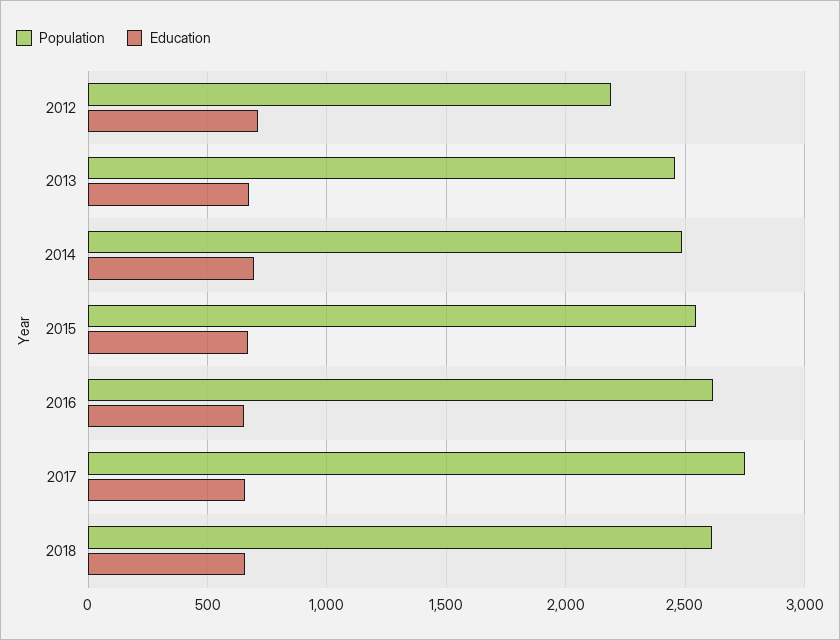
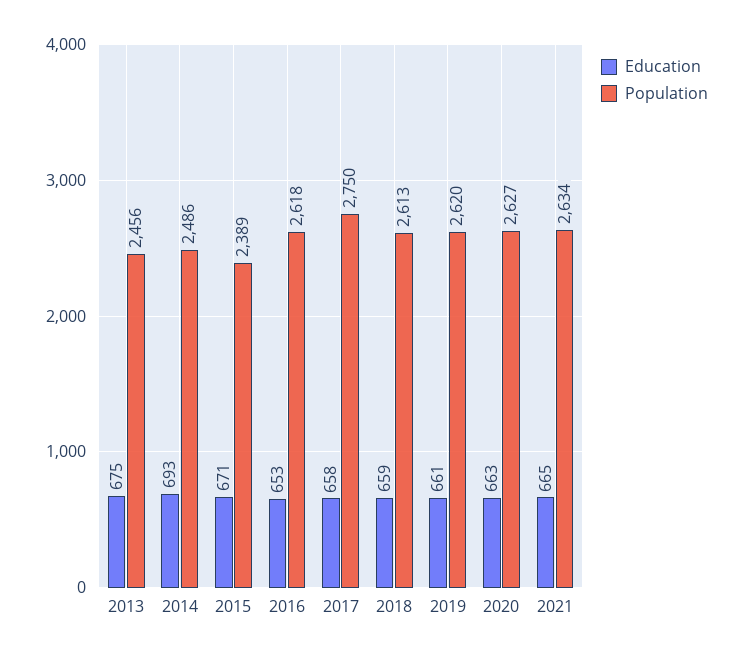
Population, 2012: 2200 -> none
Education, 2012: 700 -> none
Population, 2015: 2550 -> 2389
Education, 2019: none -> 661
Population, 2019: none -> 2620
Education, 2020: none -> 663
Population, 2020: none -> 2627
Education, 2021: none -> 665
Population, 2021: none -> 2634

